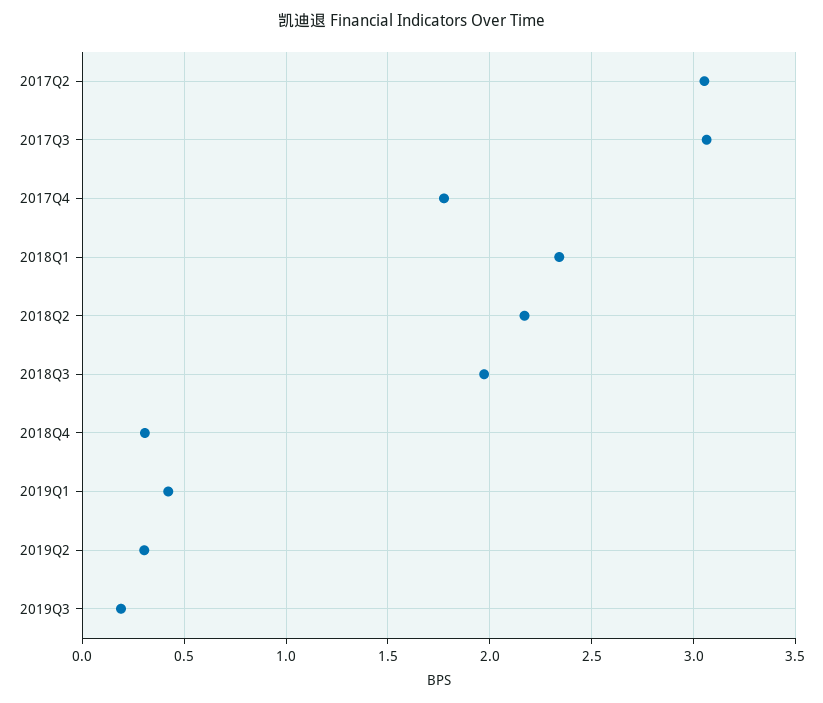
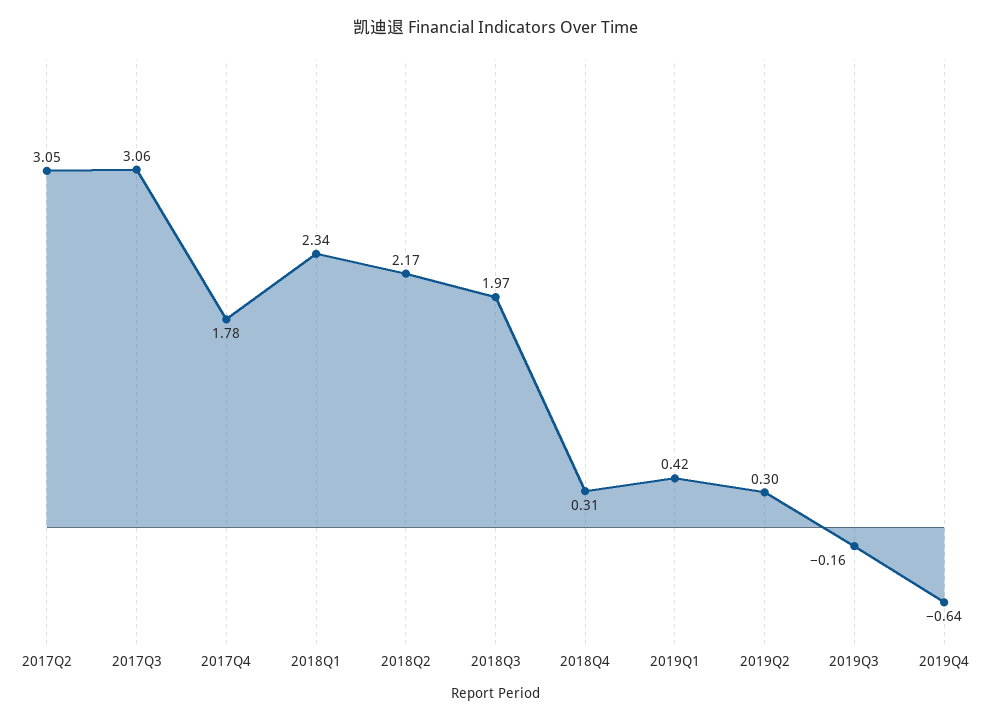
2019Q3: 0.2 -> -0.16
2019Q4: none -> -0.64

